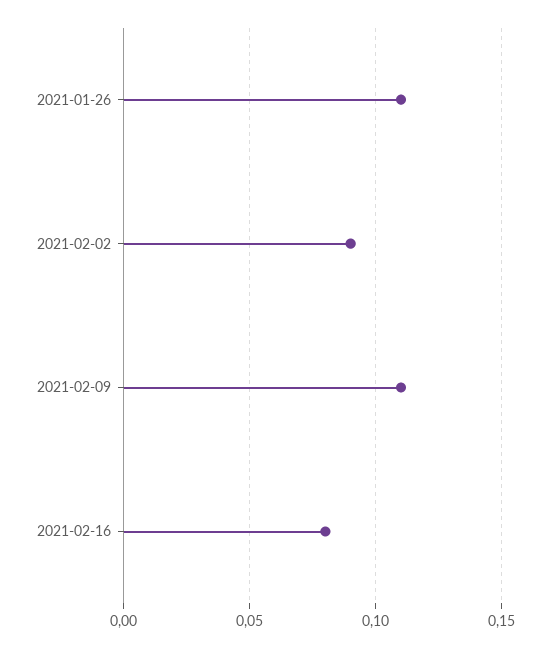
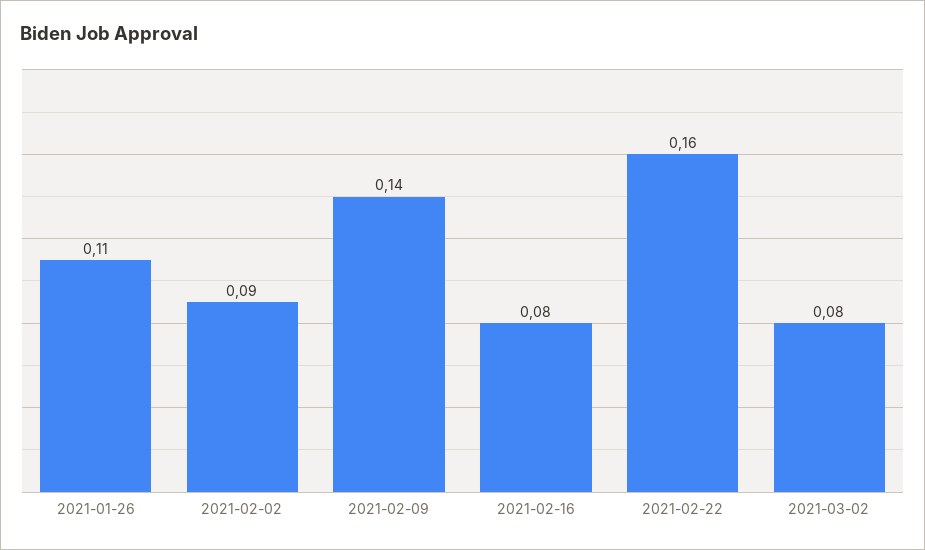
2021-02-09: 0.11 -> 0.14
2021-02-22: none -> 0.16
2021-03-02: none -> 0.08

